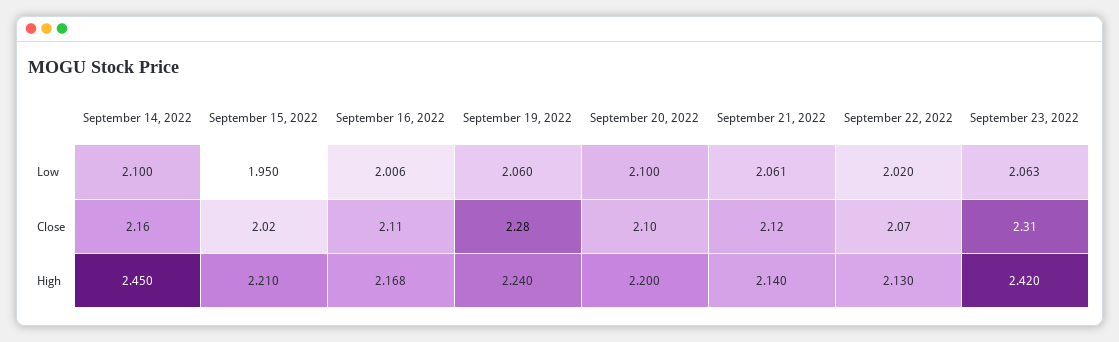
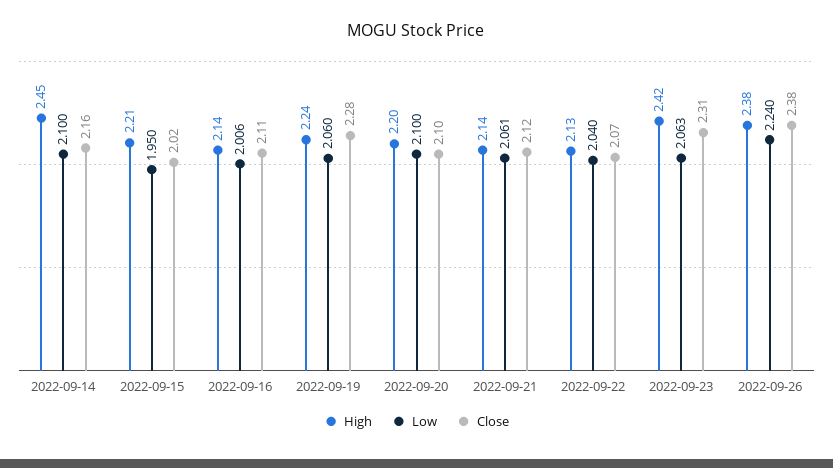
Low, September 22, 2022: 2.02 -> 2.04
High, September 16, 2022: 2.168 -> 2.14
High, 2022-09-26: none -> 2.38
Low, 2022-09-26: none -> 2.24
Close, 2022-09-26: none -> 2.38

